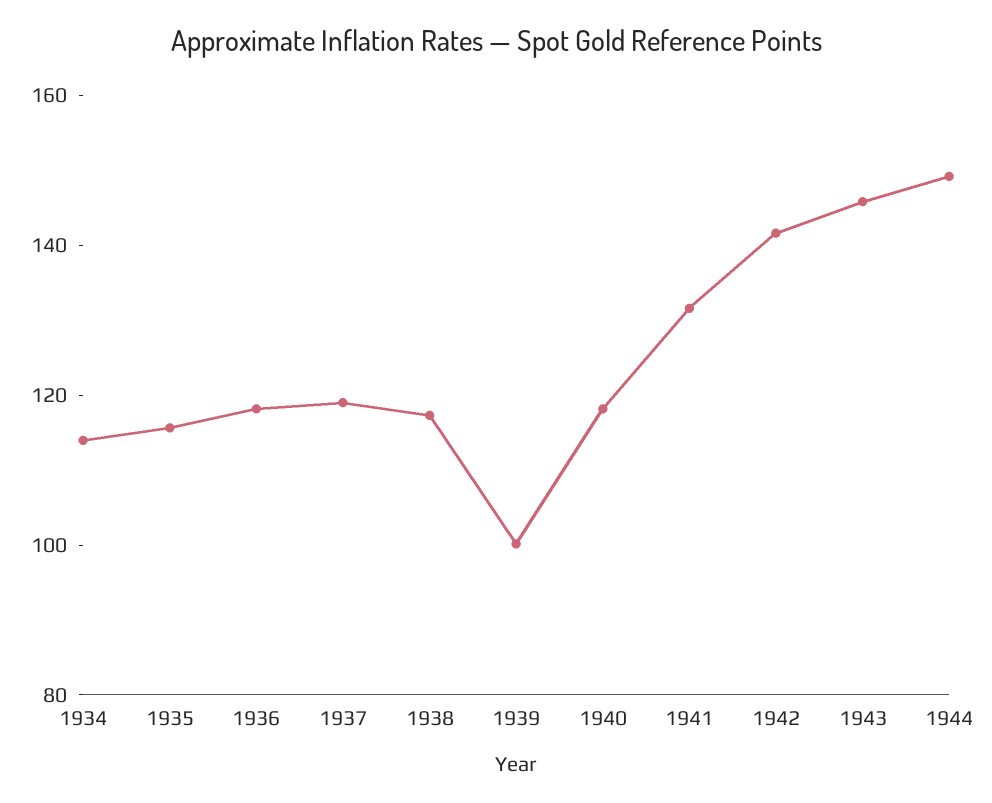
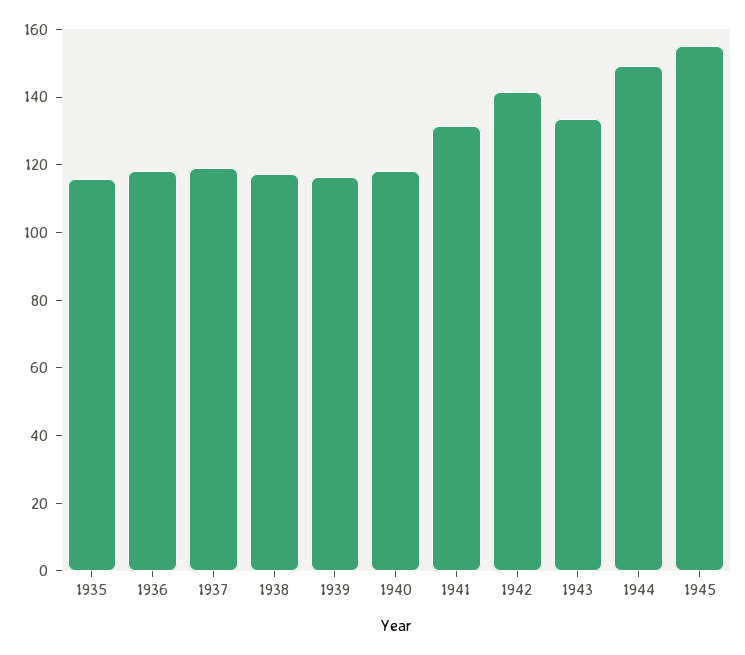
1934: 115 -> none
1939: 100 -> 115
1943: 145 -> 135
1945: none -> 155

